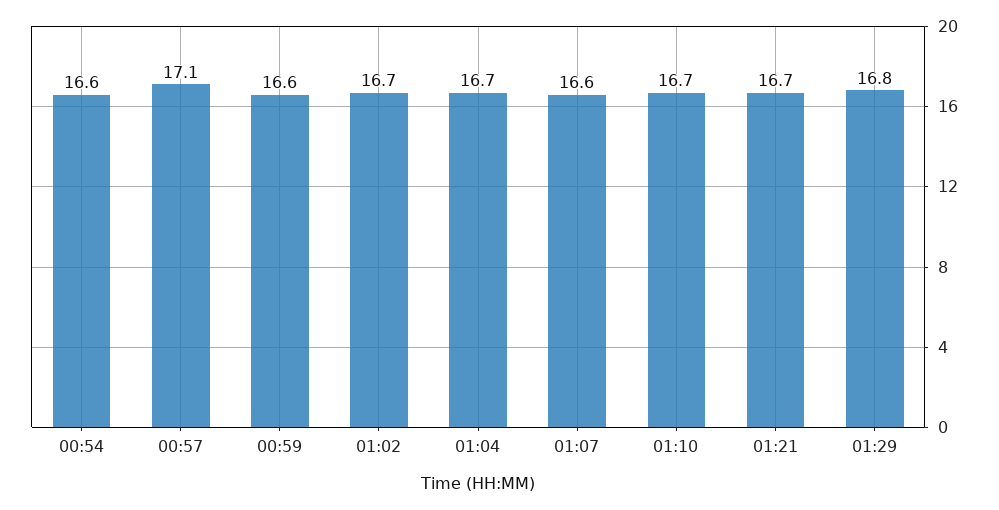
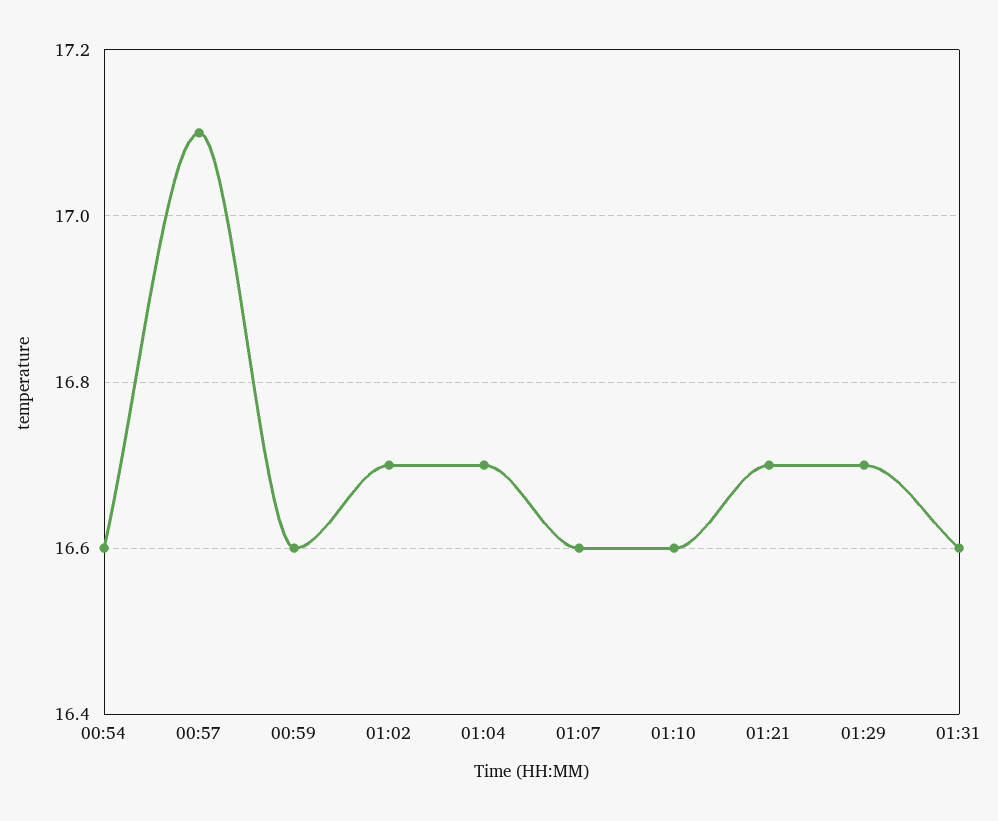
01:10: 16.7 -> 16.6
01:29: 16.8 -> 16.7
01:31: none -> 16.6

